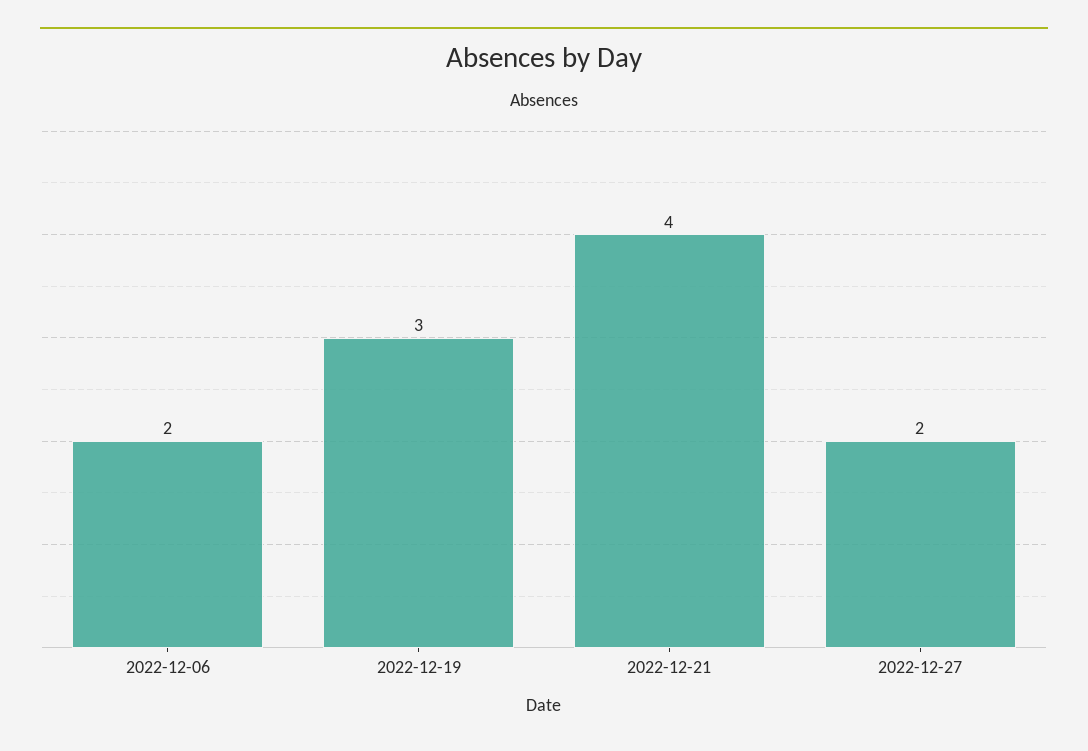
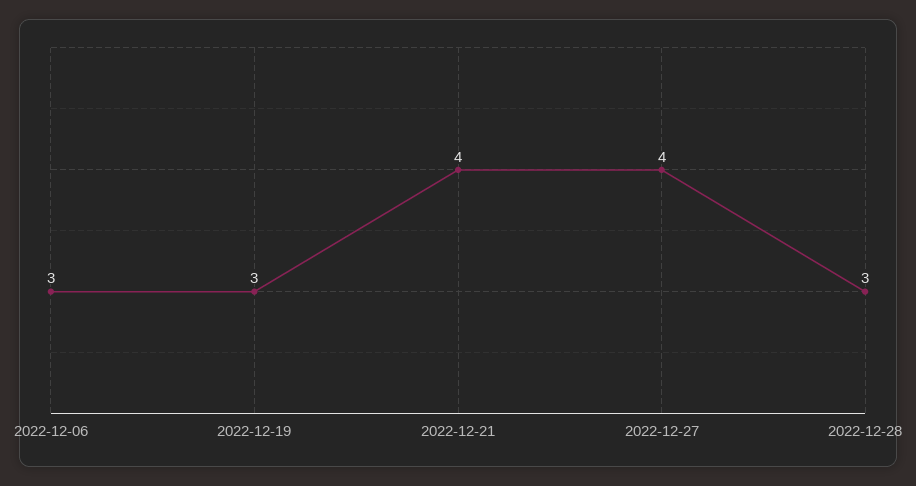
2022-12-06: 2 -> 3
2022-12-27: 2 -> 4
2022-12-28: none -> 3

